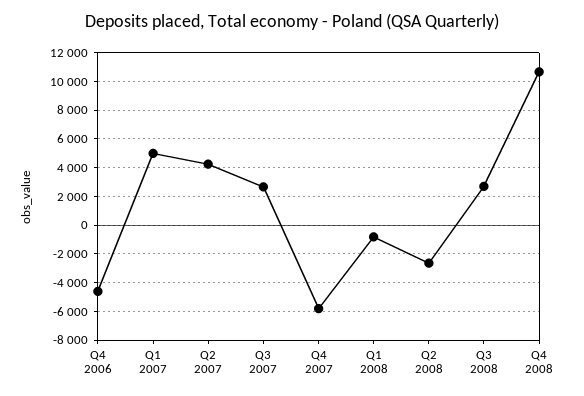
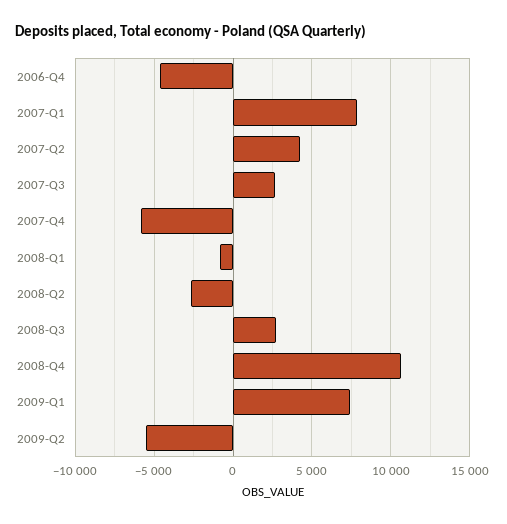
Q1 2007: 5000 -> 8000
2009-Q1: none -> 7500
2009-Q2: none -> -5500

